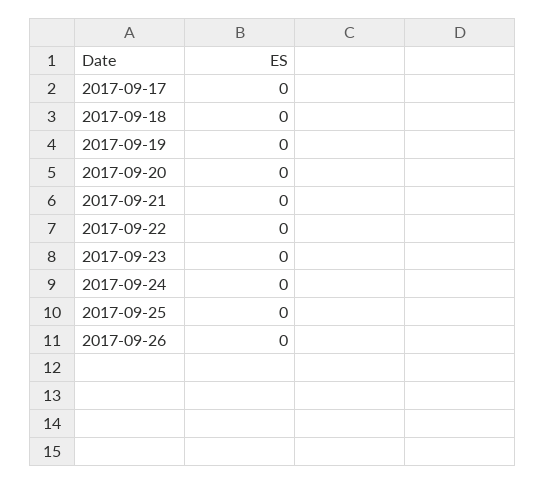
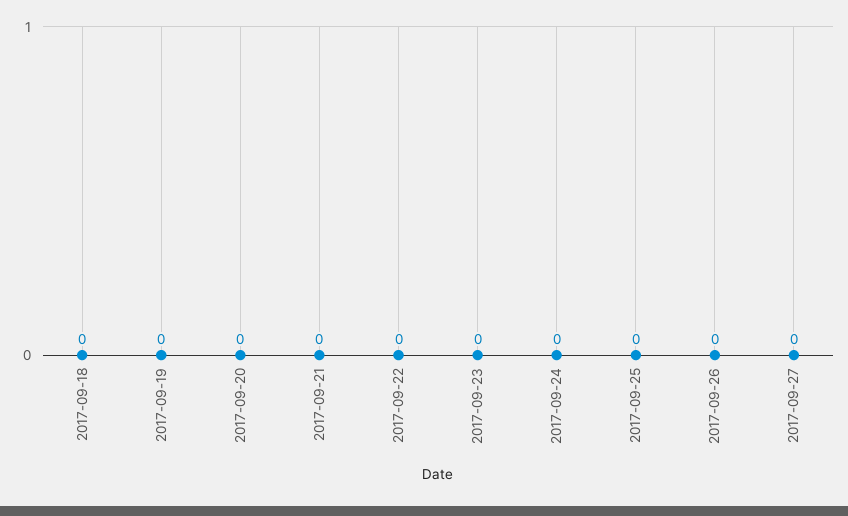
2017-09-17: 0 -> none
2017-09-27: none -> 0

